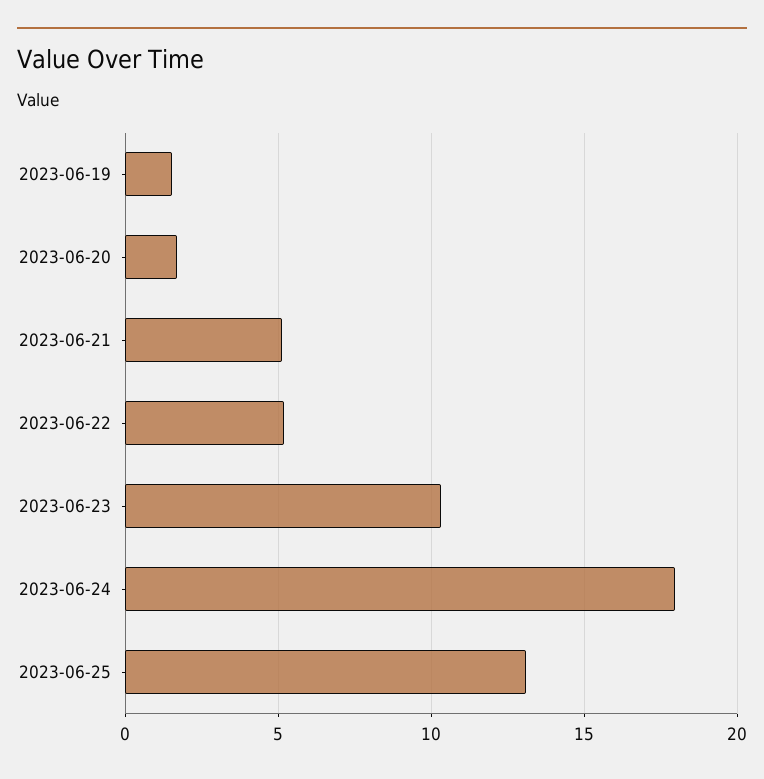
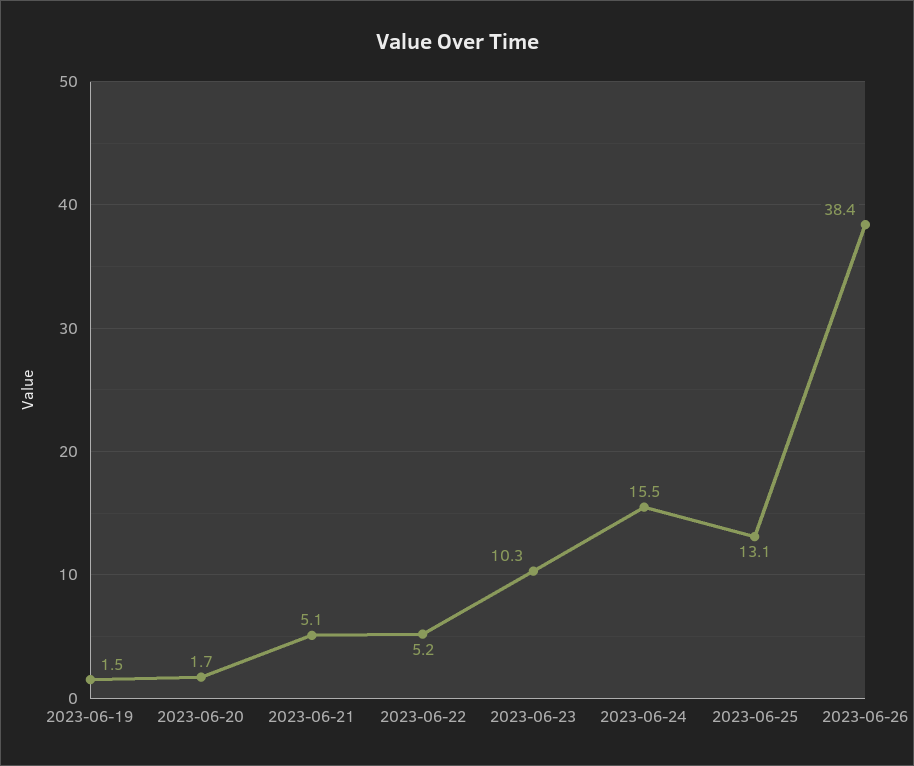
2023-06-24: 18 -> 15.5
2023-06-26: none -> 38.4

